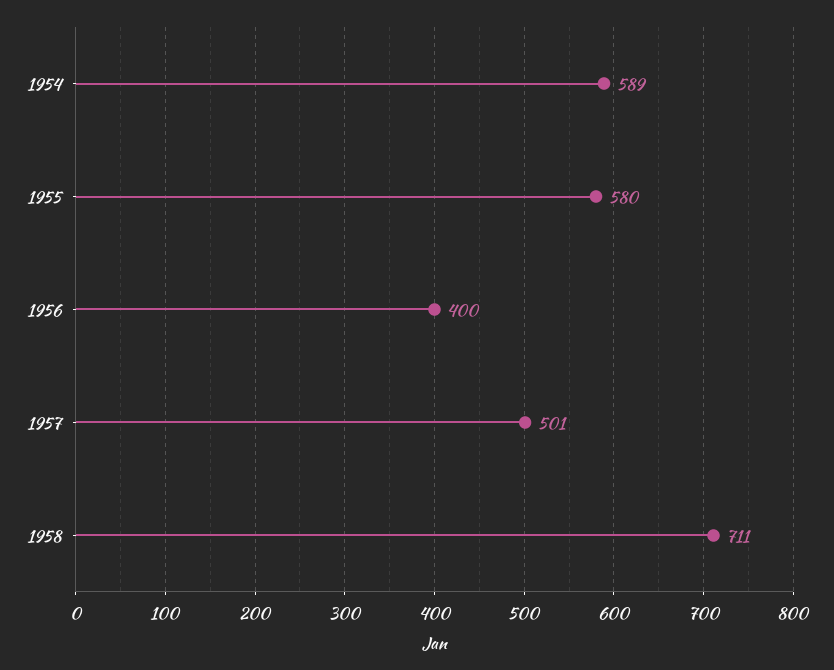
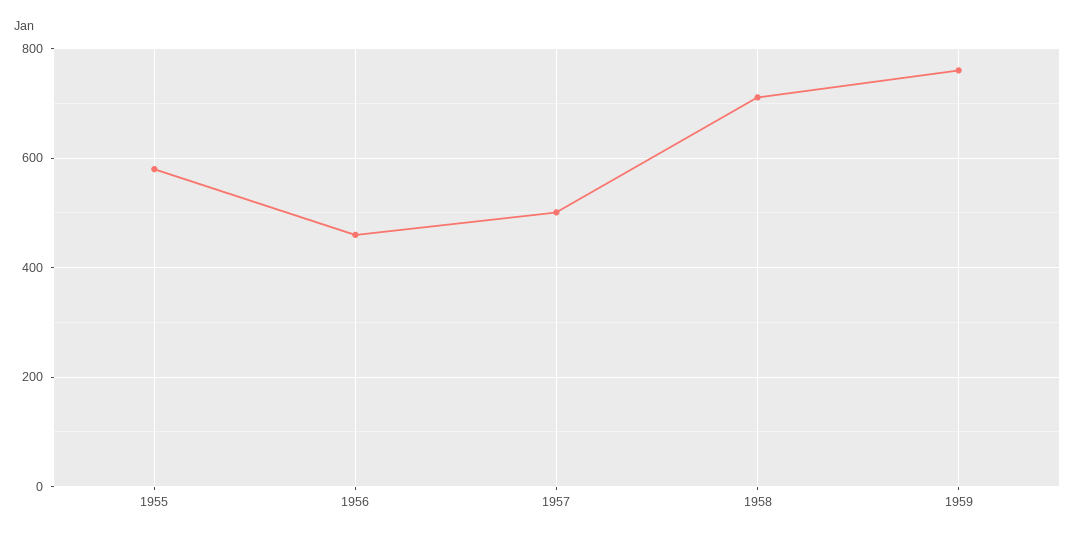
1954: 589 -> none
1956: 400 -> 460
1959: none -> 760

